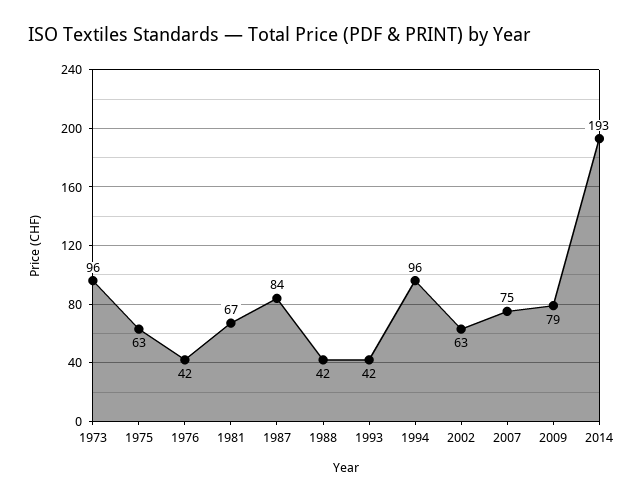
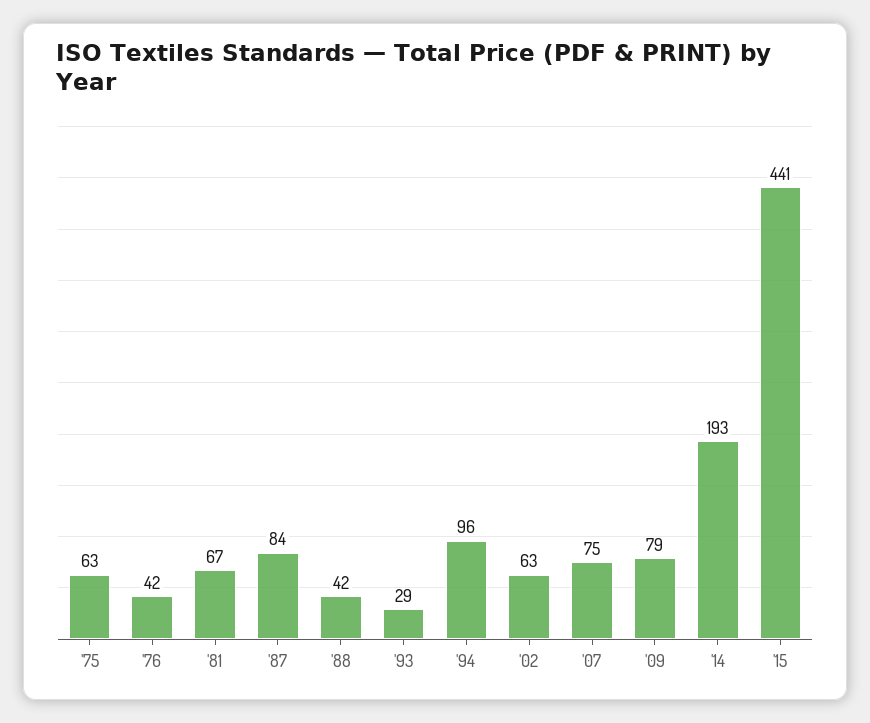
1973: 96 -> none
1993: 42 -> 29
'15: none -> 441

